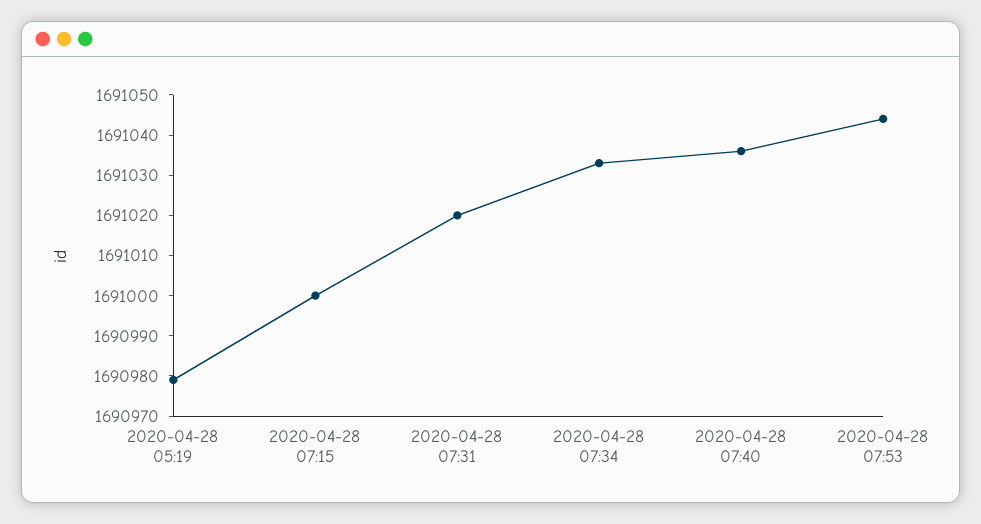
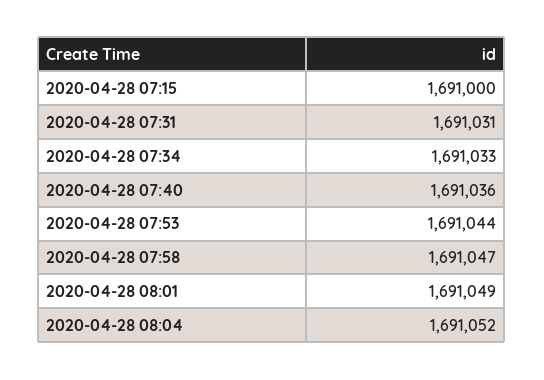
2020-04-28 05:19: 1690980 -> none
2020-04-28 07:31: 1691020 -> 1691031
2020-04-28 07:58: none -> 1691047
2020-04-28 08:01: none -> 1691049
2020-04-28 08:04: none -> 1691052

